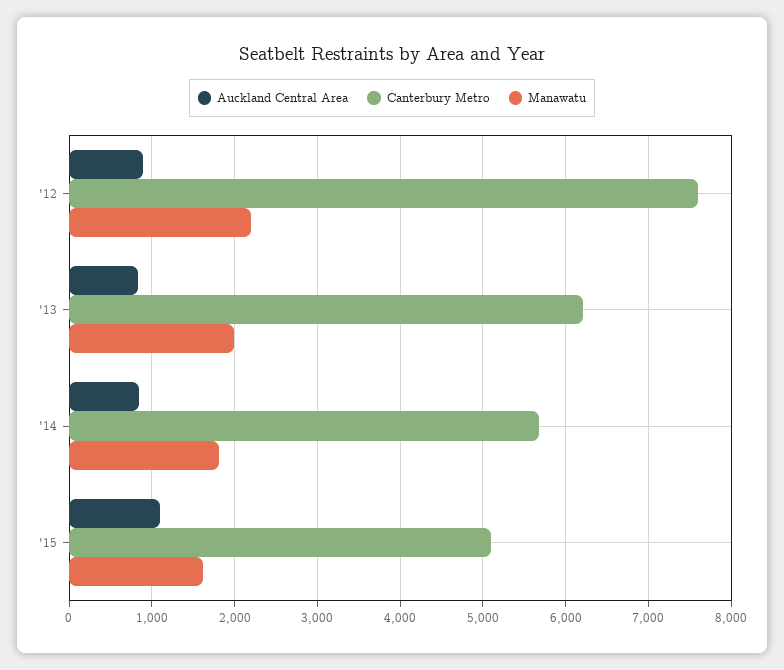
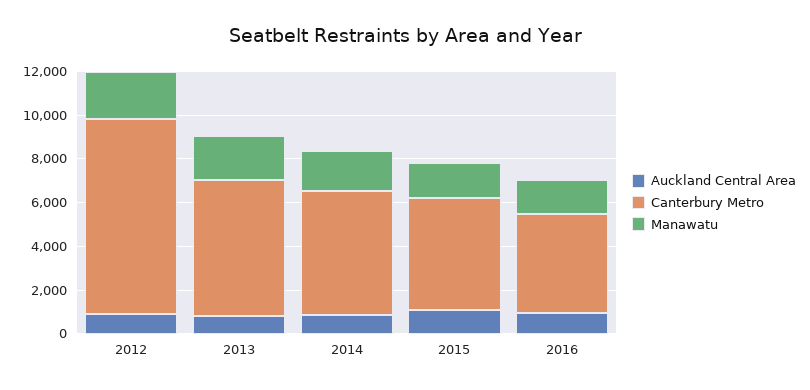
Canterbury Metro, '12: 7600 -> 9000
Auckland Central Area, 2016: none -> 1000
Canterbury Metro, 2016: none -> 4500
Manawatu, 2016: none -> 1500

